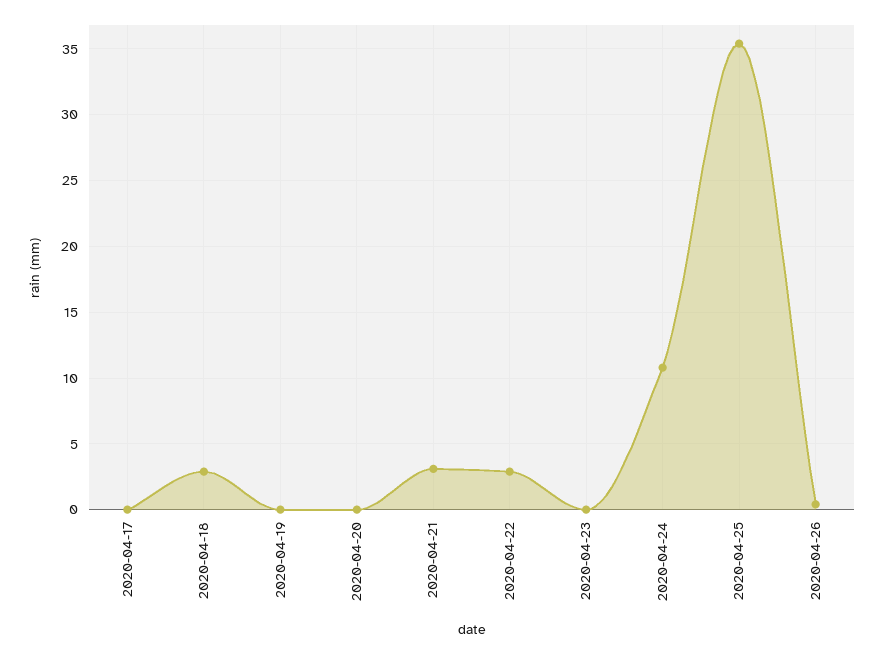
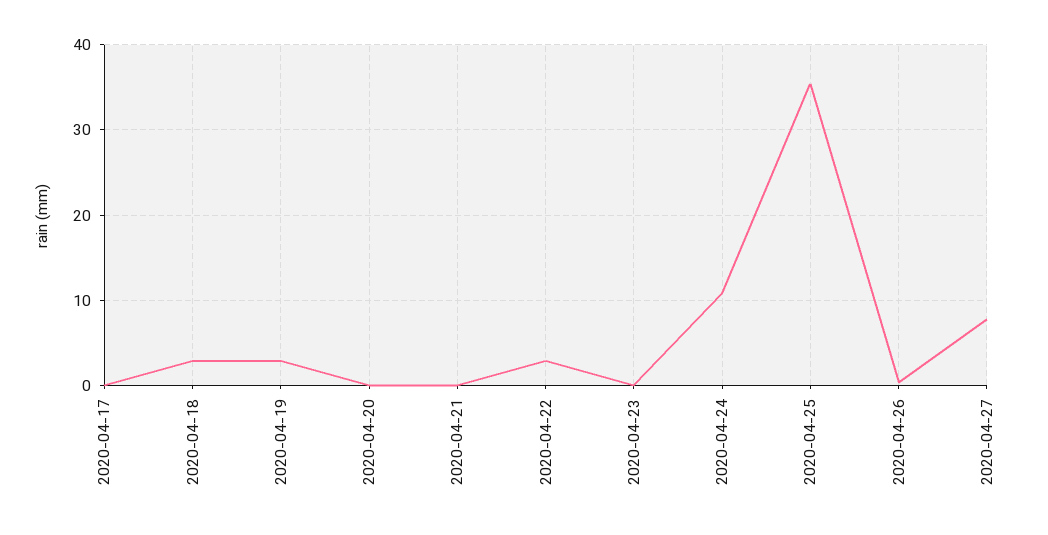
2020-04-19: 0 -> 3
2020-04-21: 3 -> 0
2020-04-27: none -> 8

